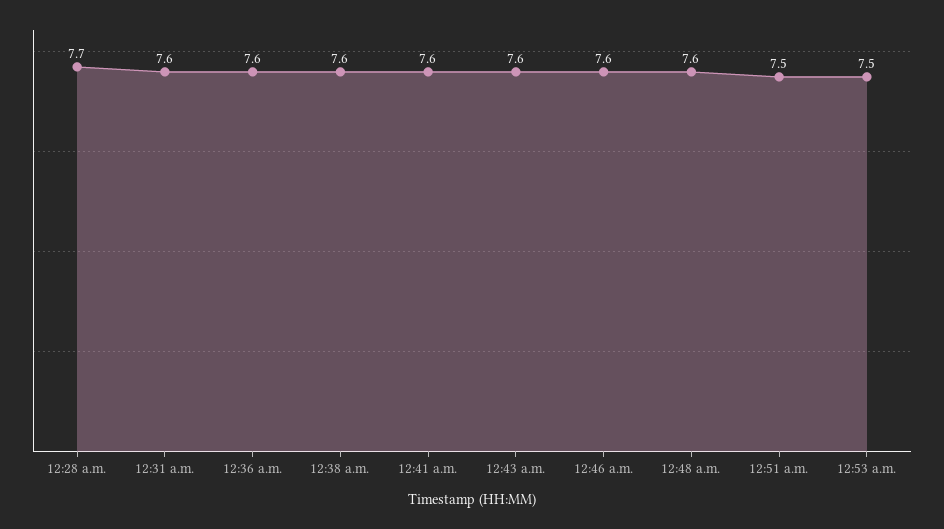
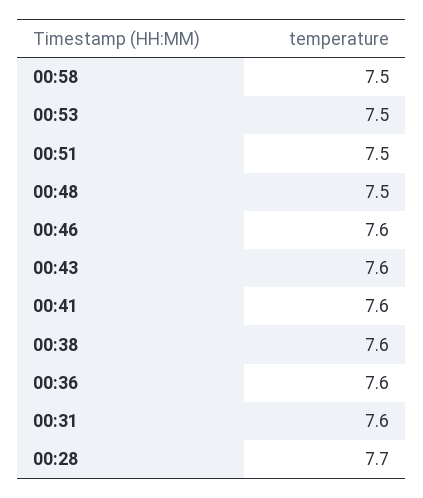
12:48 a.m.: 7.6 -> 7.5
00:58: none -> 7.5

